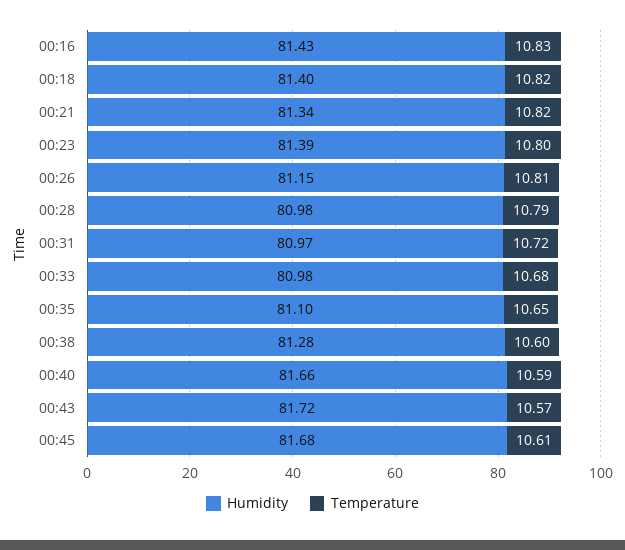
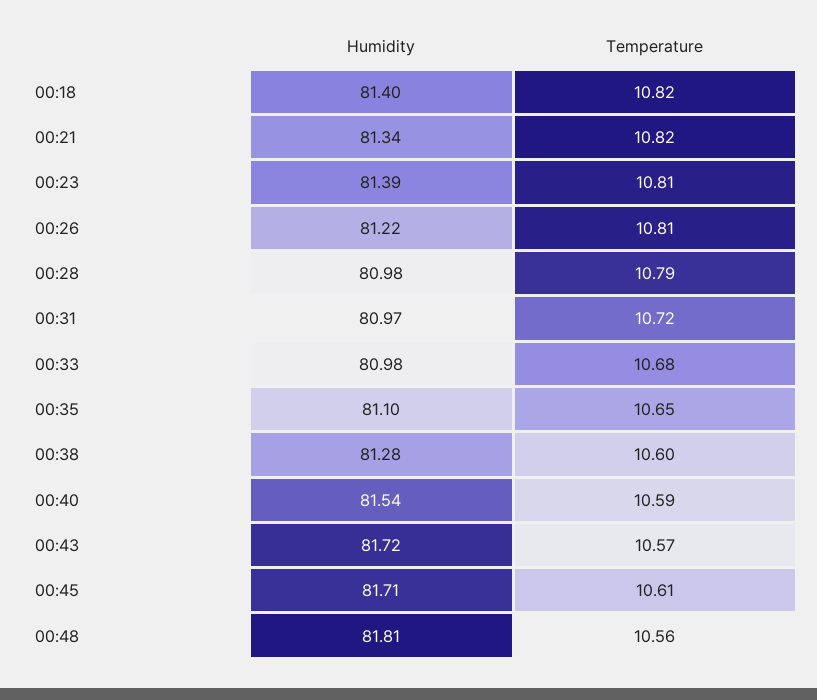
Humidity, 00:16: 81.43 -> none
Temperature, 00:16: 10.83 -> none
Temperature, 00:23: 10.8 -> 10.81
Humidity, 00:26: 81.15 -> 81.22
Humidity, 00:40: 81.66 -> 81.54
Humidity, 00:45: 81.68 -> 81.71
Humidity, 00:48: none -> 81.81
Temperature, 00:48: none -> 10.56

